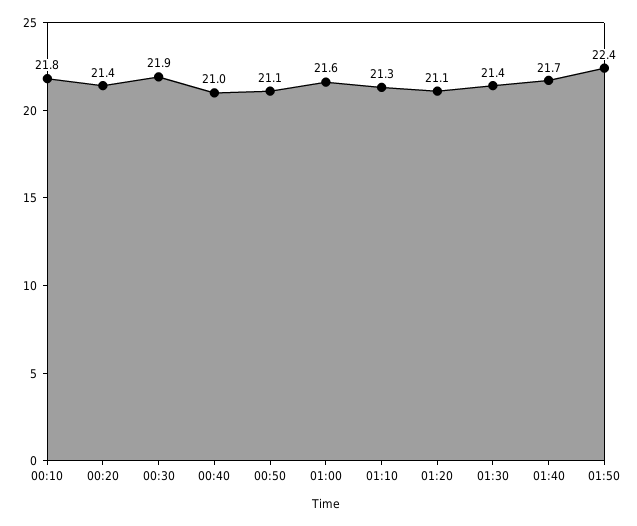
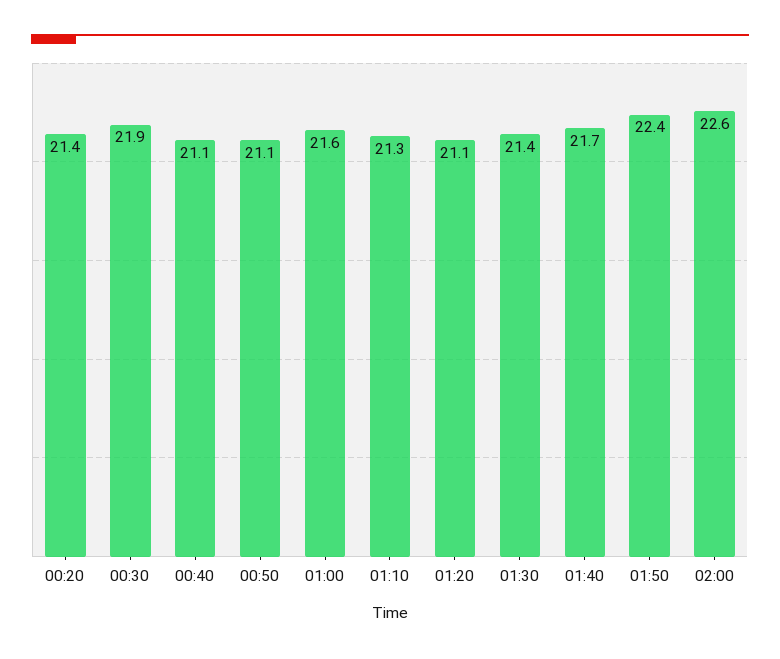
00:10: 21.8 -> none
00:40: 21 -> 21.1
02:00: none -> 22.6

